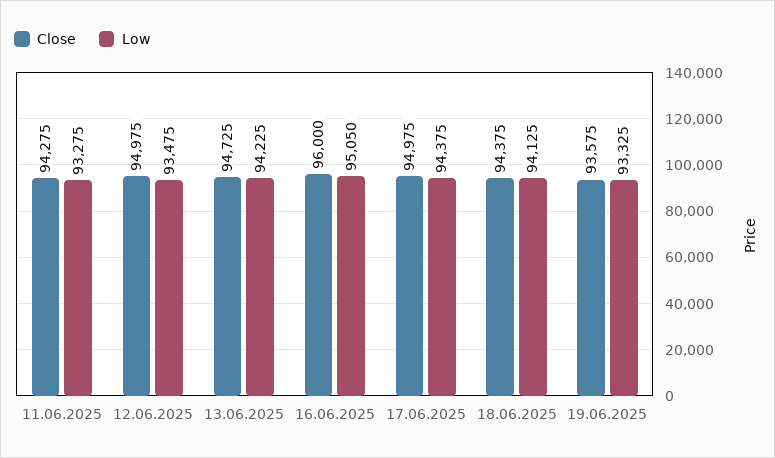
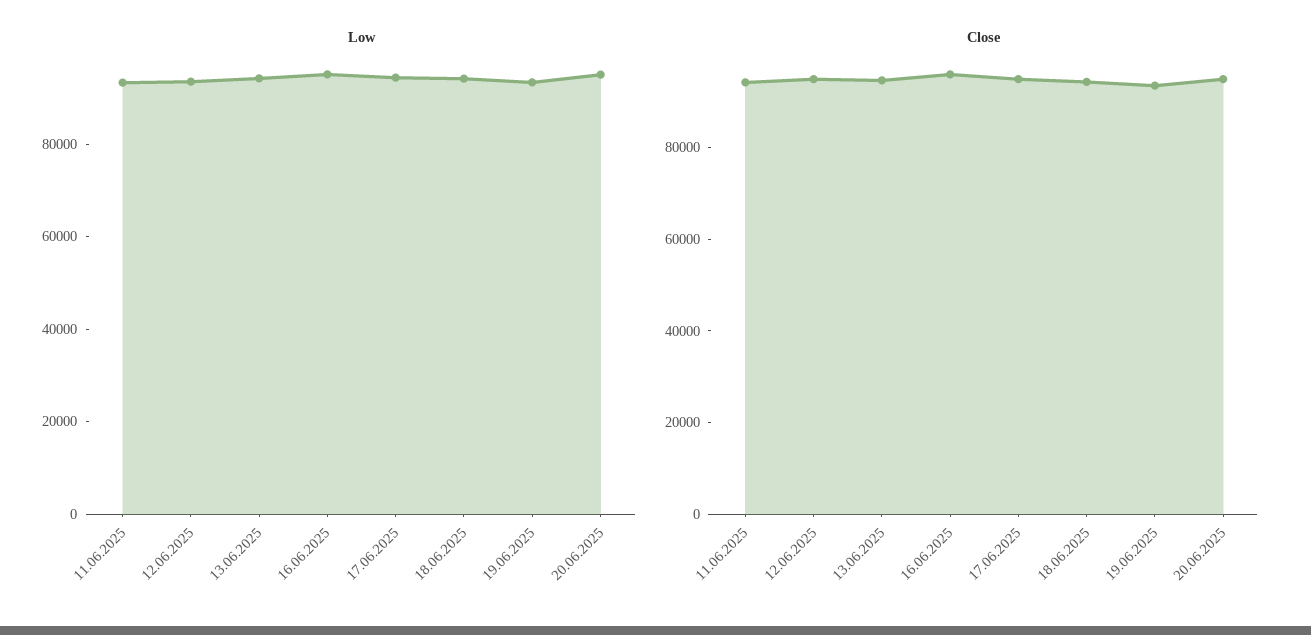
Low, 20.06.2025: none -> 95000
Close, 20.06.2025: none -> 95000

